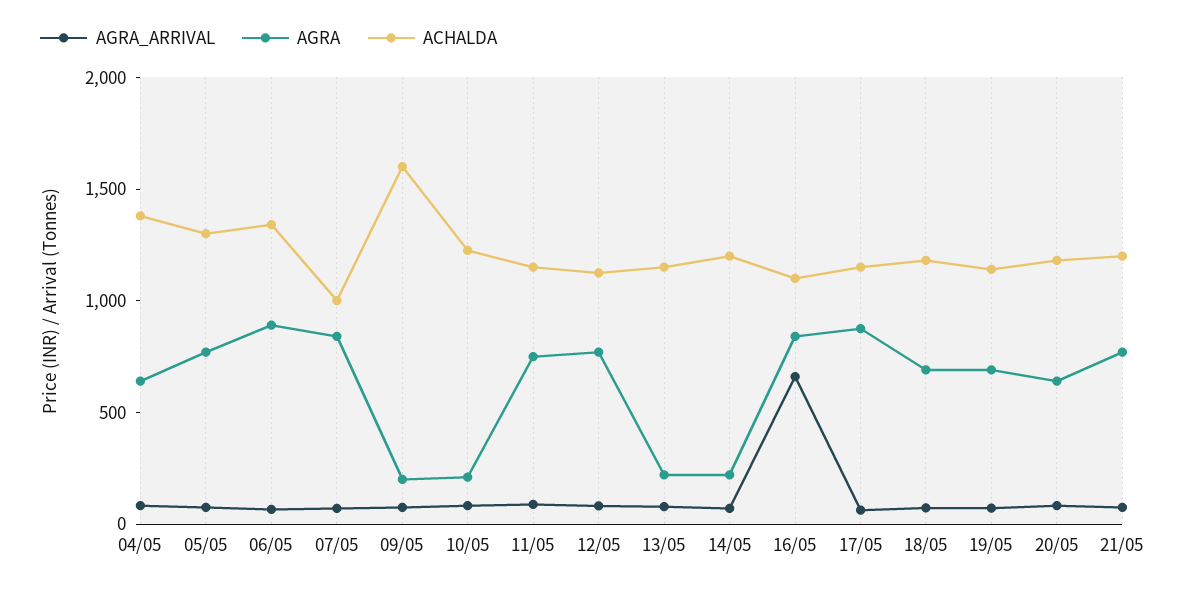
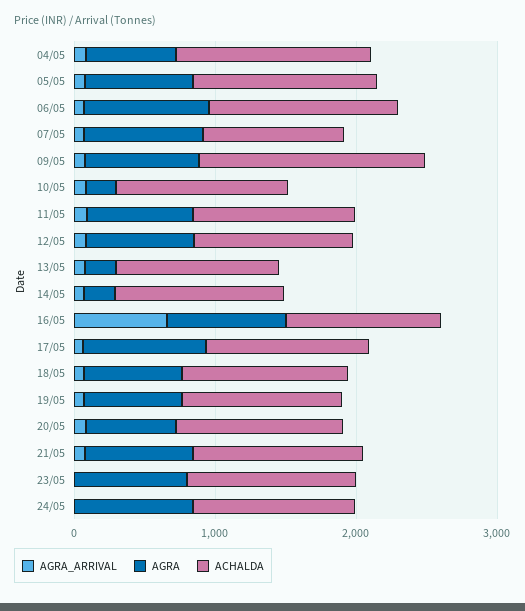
AGRA, 09/05: 200 -> 800
AGRA_ARRIVAL, 23/05: none -> 0
AGRA, 23/05: none -> 800
ACHALDA, 23/05: none -> 1200
AGRA_ARRIVAL, 24/05: none -> 0
AGRA, 24/05: none -> 800
ACHALDA, 24/05: none -> 1200

